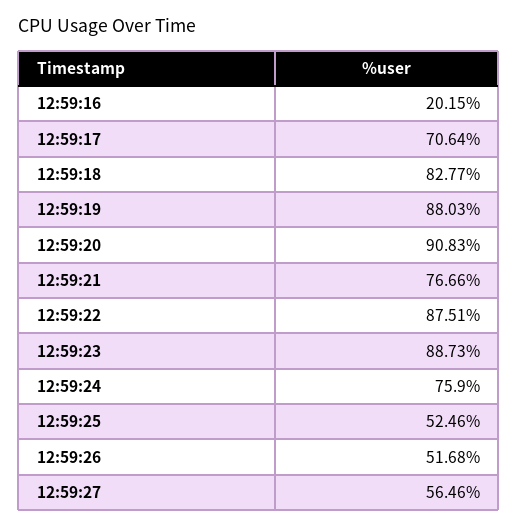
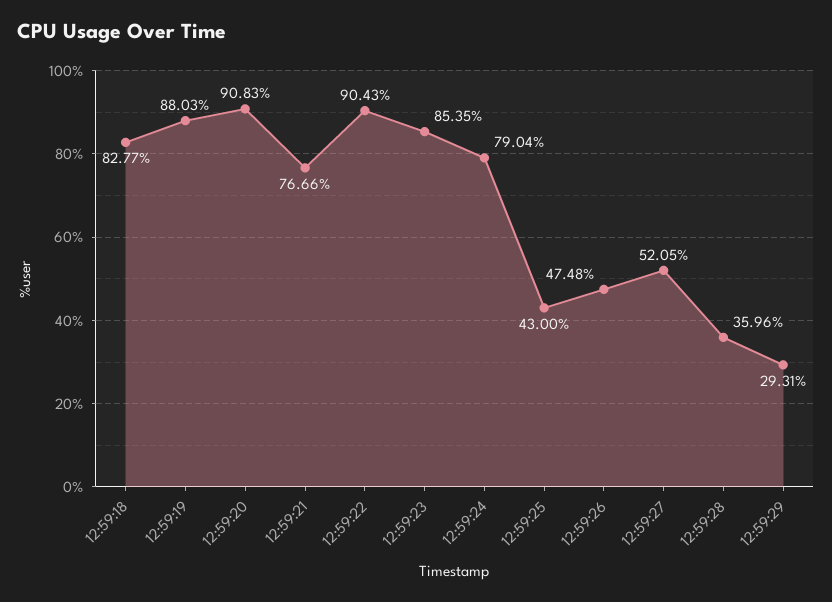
12:59:16: 20.15 -> none
12:59:17: 70.64 -> none
12:59:22: 87.51 -> 90.43
12:59:23: 88.73 -> 85.35
12:59:24: 75.9 -> 79.04
12:59:25: 52.46 -> 43
12:59:26: 51.68 -> 47.48
12:59:27: 56.46 -> 52.05
12:59:28: none -> 35.96
12:59:29: none -> 29.31

